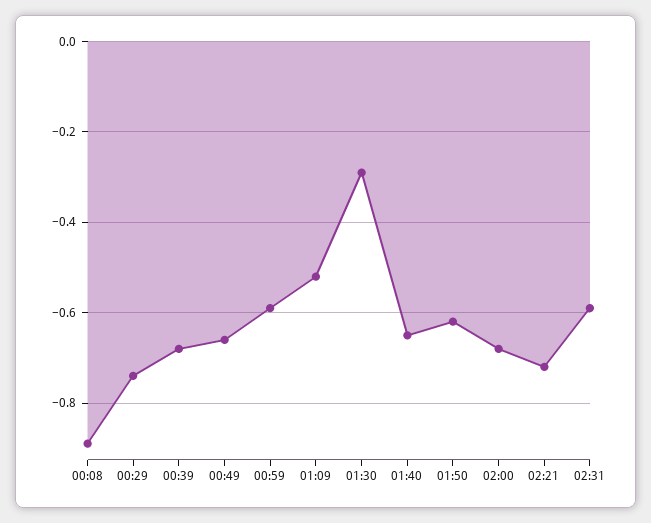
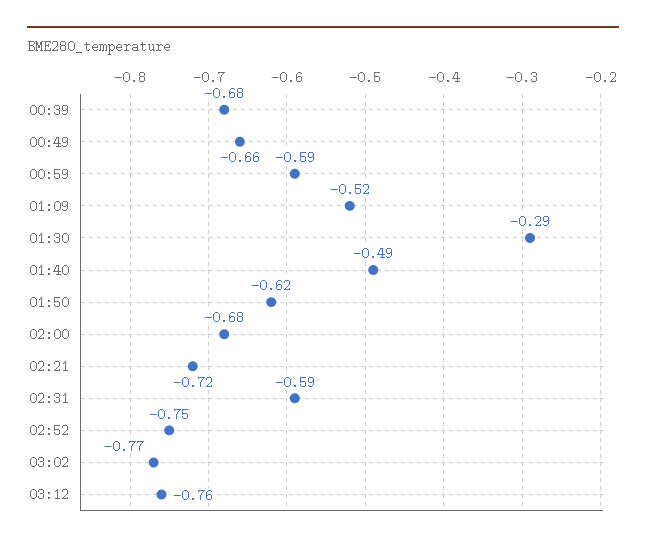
00:08: -0.9 -> none
00:29: -0.75 -> none
01:40: -0.65 -> -0.49
02:52: none -> -0.75
03:02: none -> -0.77
03:12: none -> -0.76

